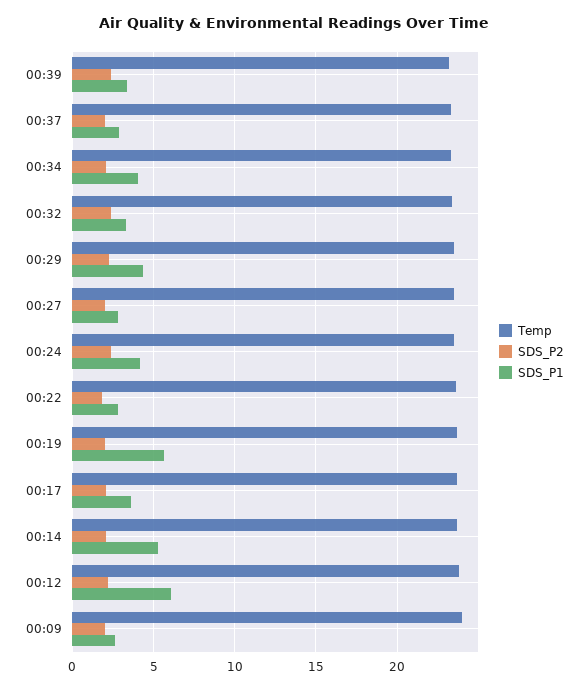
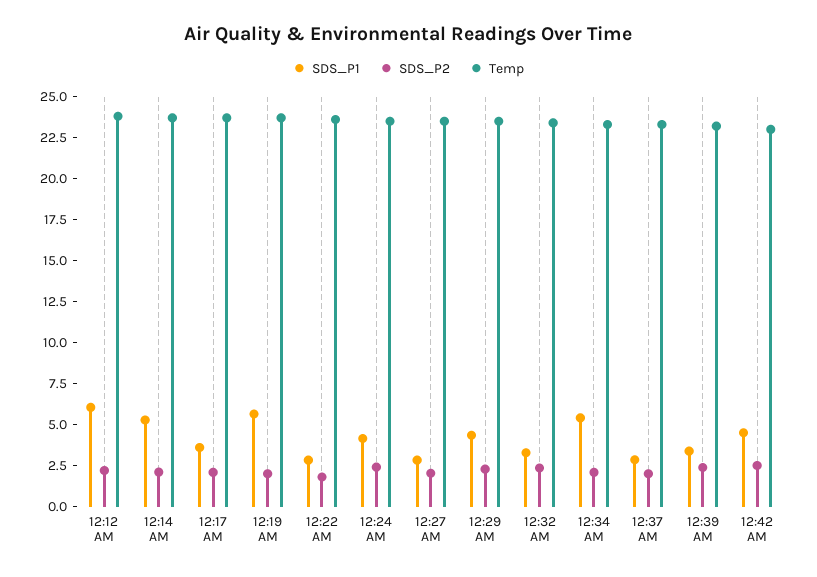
SDS_P1, 00:34: 4 -> 5.5
Temp, 00:09: 24 -> none
SDS_P2, 00:09: 2 -> none
SDS_P1, 00:09: 2.5 -> none
SDS_P1, 12:42 AM: none -> 4.5
SDS_P2, 12:42 AM: none -> 2.5
Temp, 12:42 AM: none -> 23

